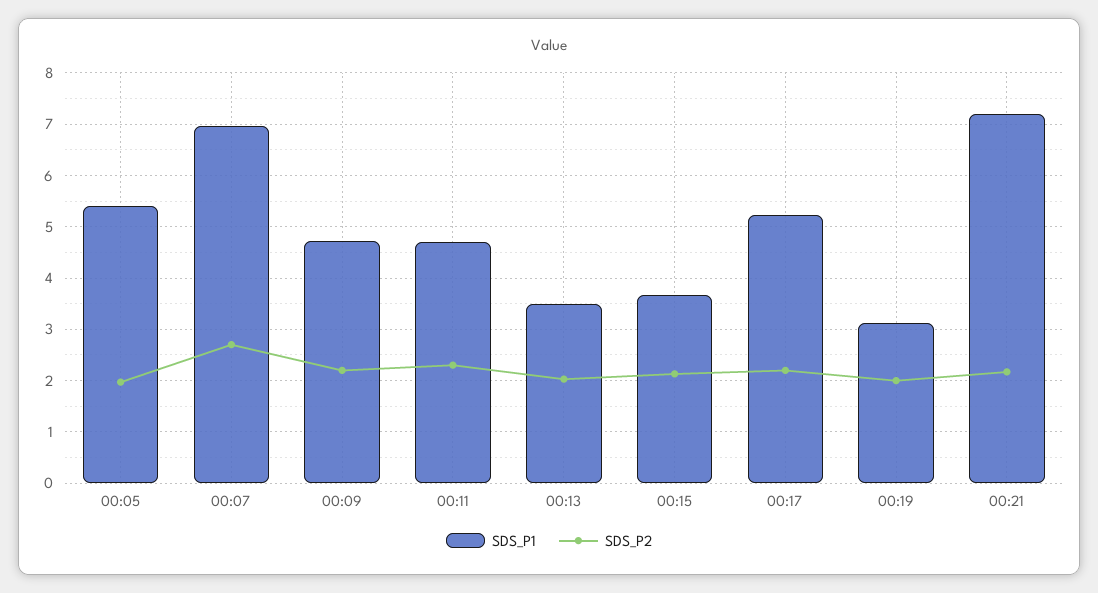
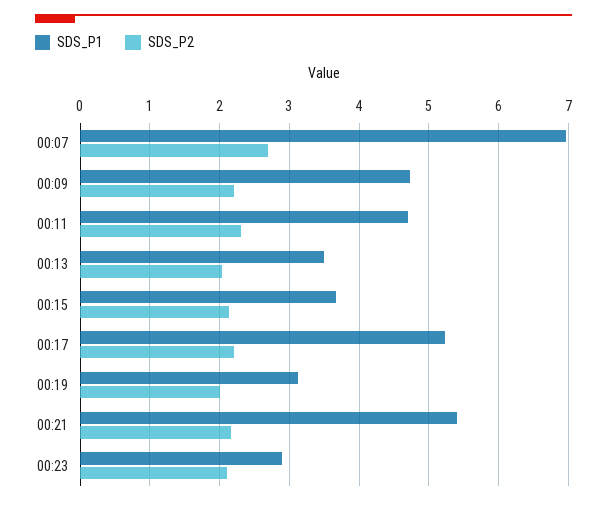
SDS_P1, 00:05: 5.4 -> none
SDS_P2, 00:05: 2 -> none
SDS_P1, 00:21: 7.2 -> 5.4
SDS_P1, 00:23: none -> 2.9
SDS_P2, 00:23: none -> 2.1

